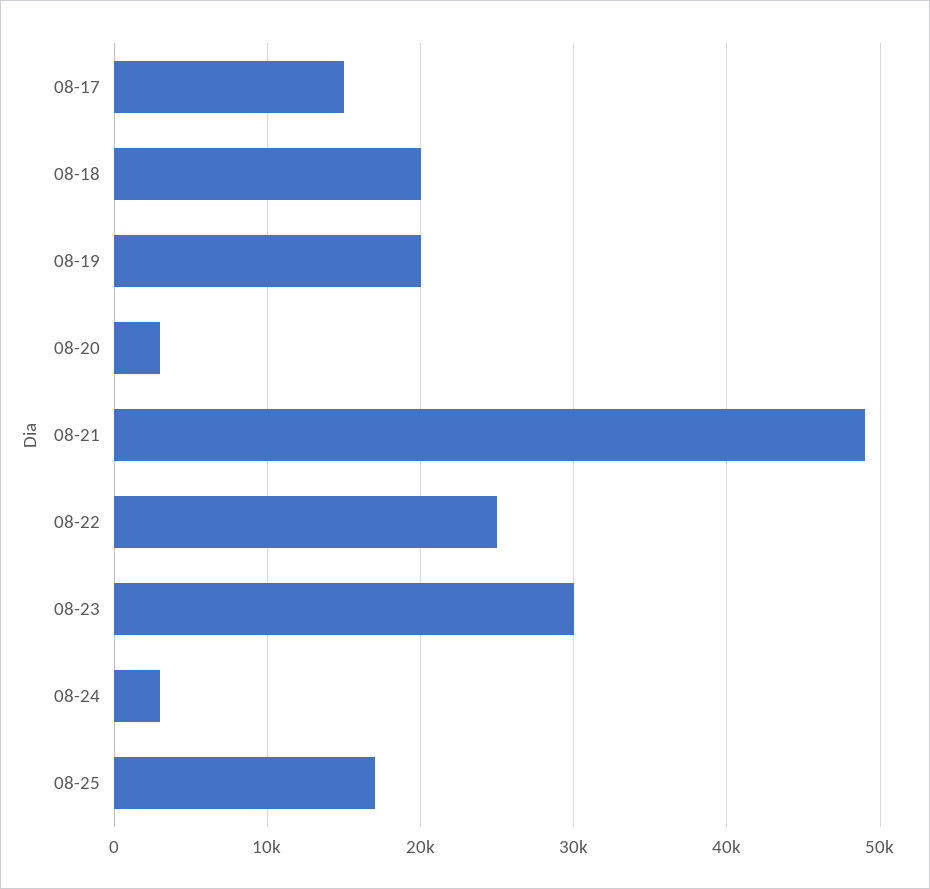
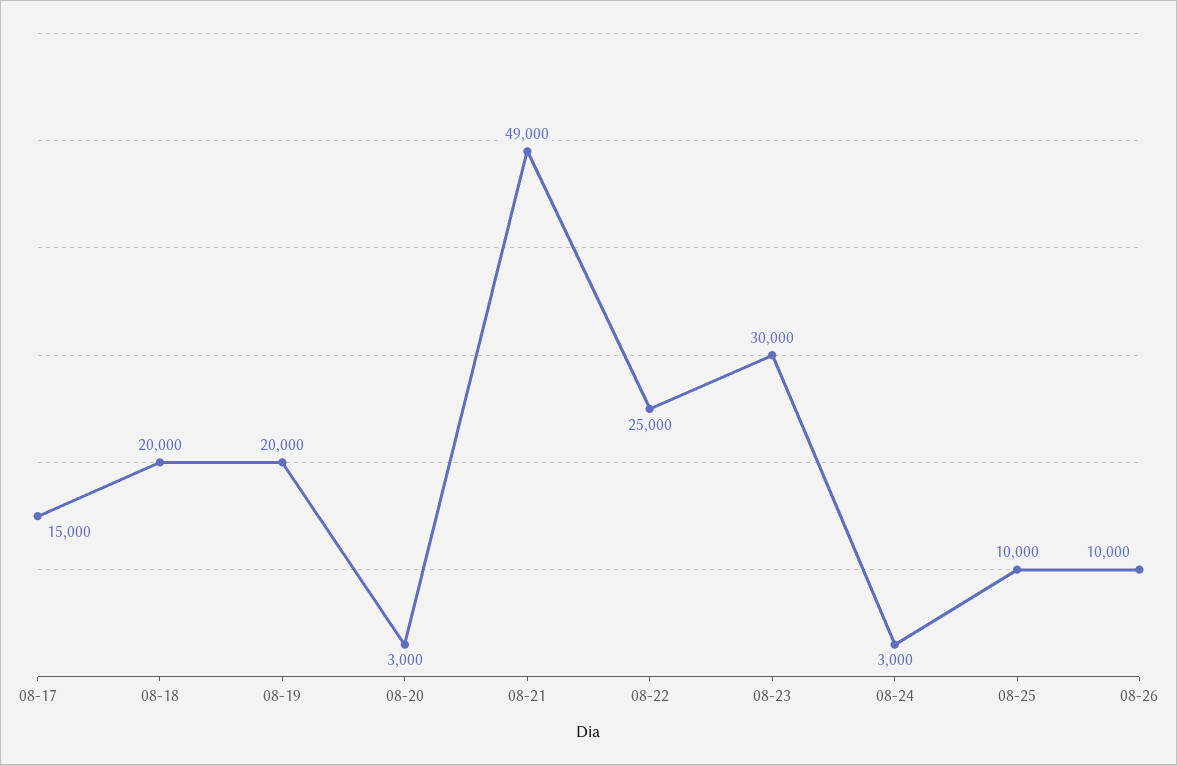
08-25: 17000 -> 10000
08-26: none -> 10000

